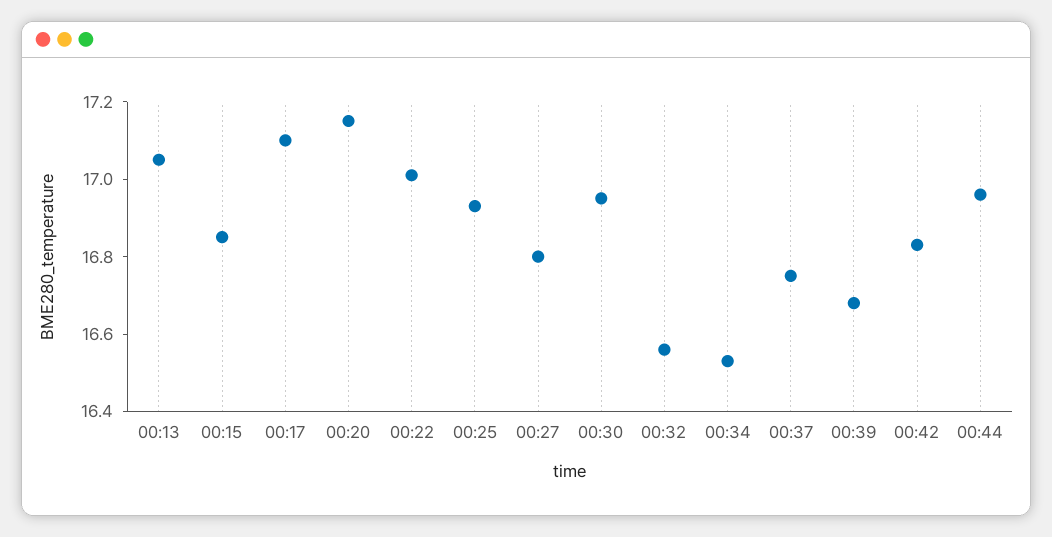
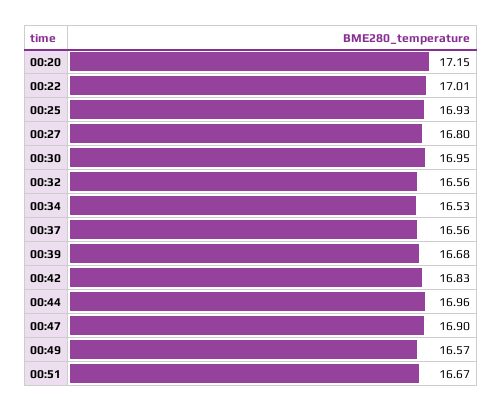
00:13: 17.05 -> none
00:15: 16.85 -> none
00:17: 17.1 -> none
00:37: 16.75 -> 16.56
00:47: none -> 16.9
00:49: none -> 16.57
00:51: none -> 16.67

